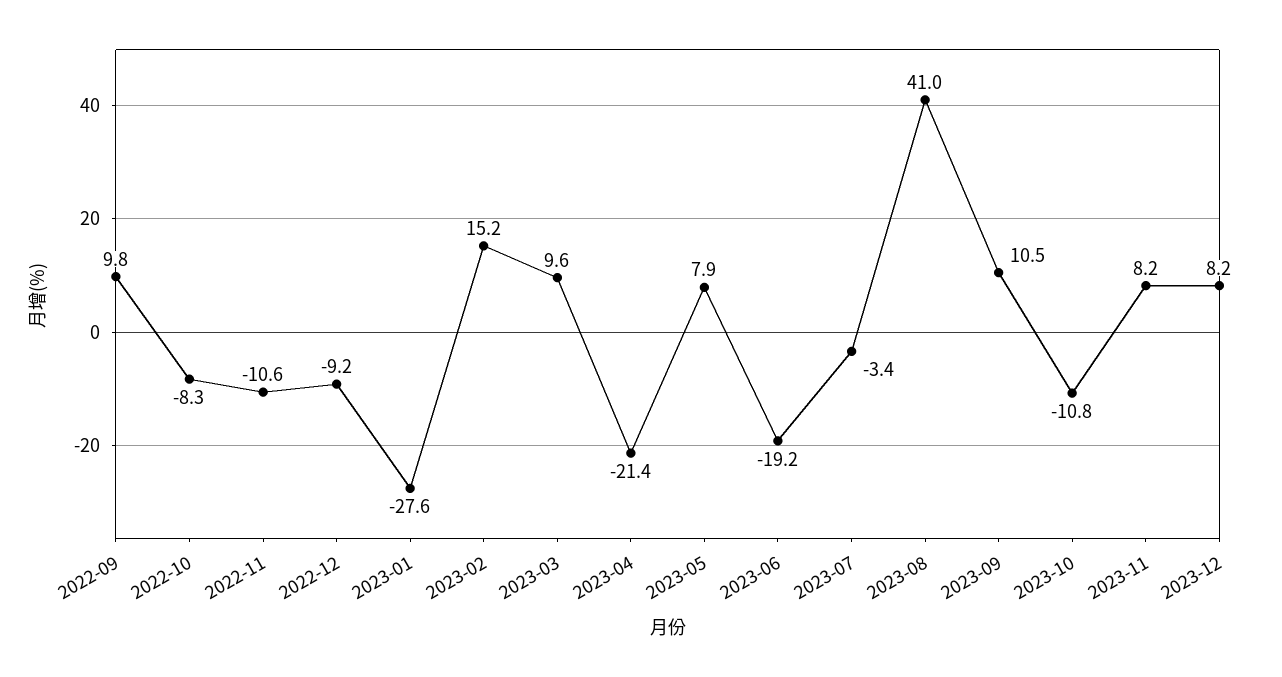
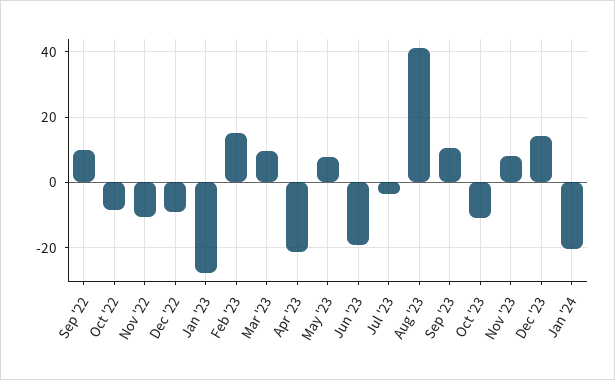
2023-12: 8.2 -> 14
Jan '24: none -> -20

